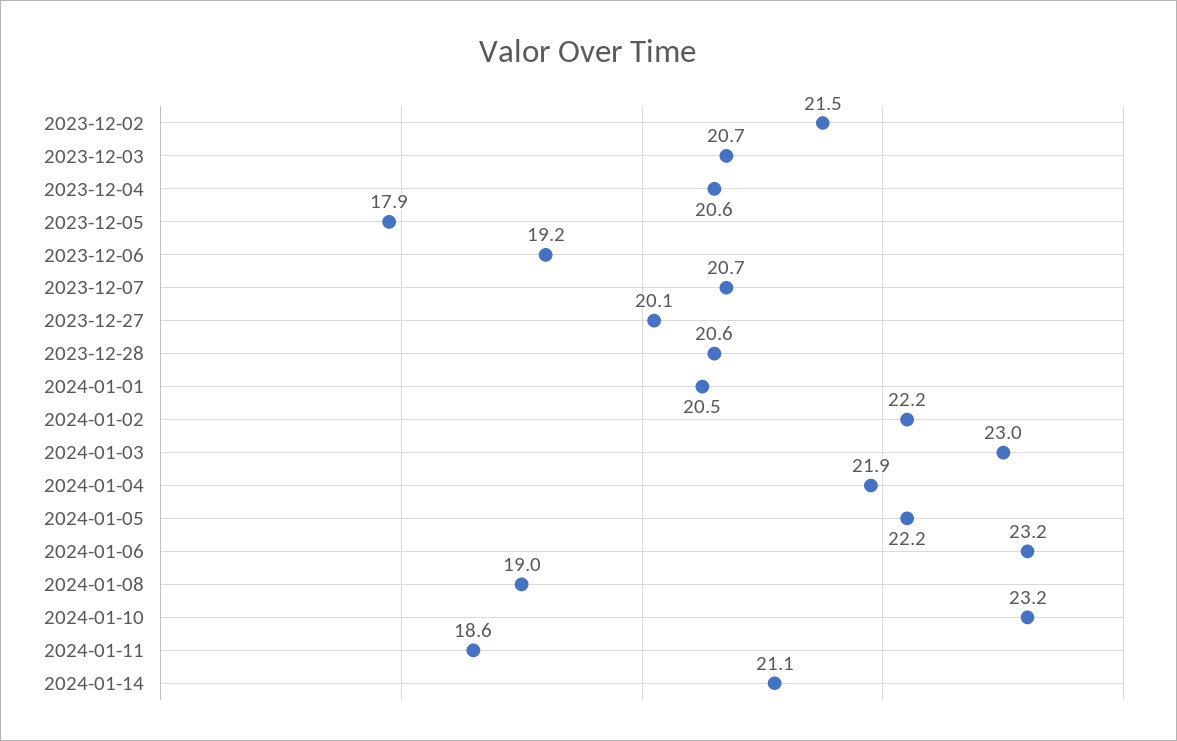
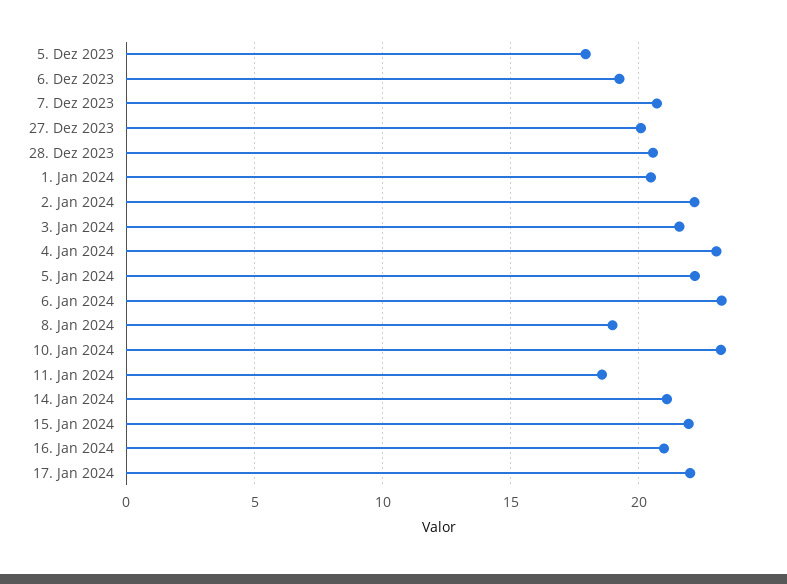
2023-12-02: 21.5 -> none
2023-12-03: 20.7 -> none
2023-12-04: 20.6 -> none
2024-01-03: 23 -> 21.5
2024-01-04: 21.9 -> 23
15. Jan 2024: none -> 22
16. Jan 2024: none -> 21
17. Jan 2024: none -> 22

